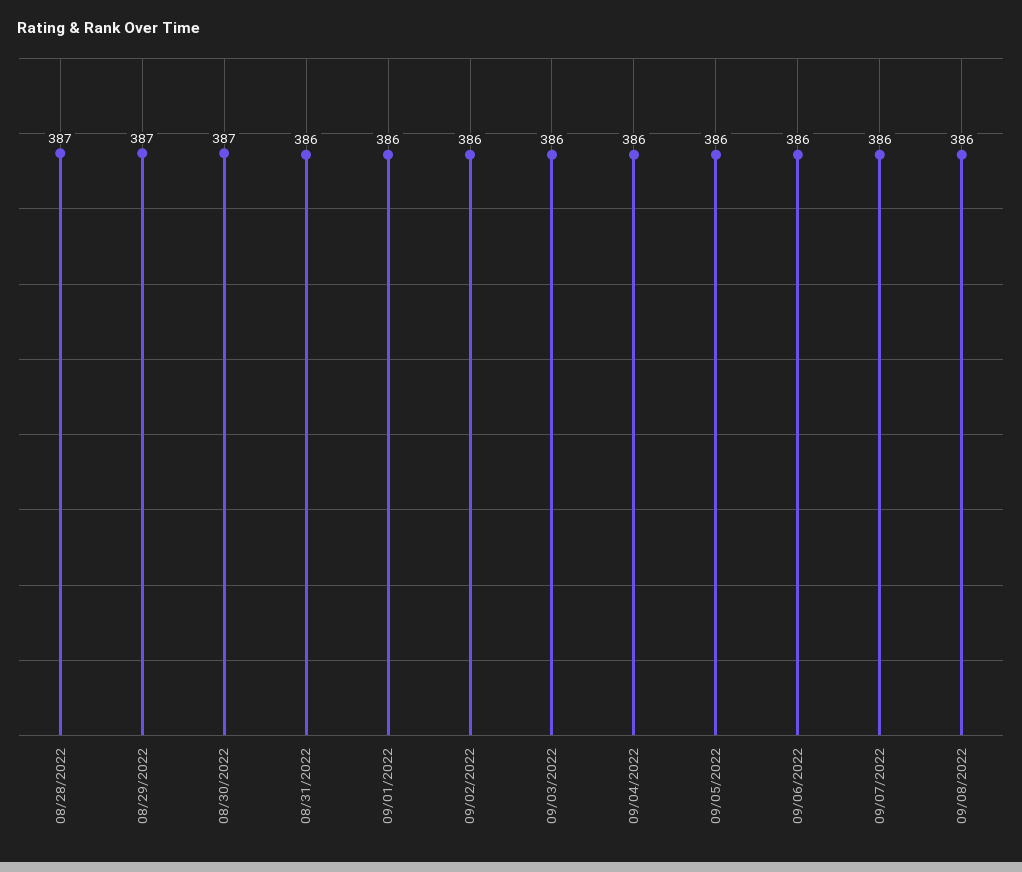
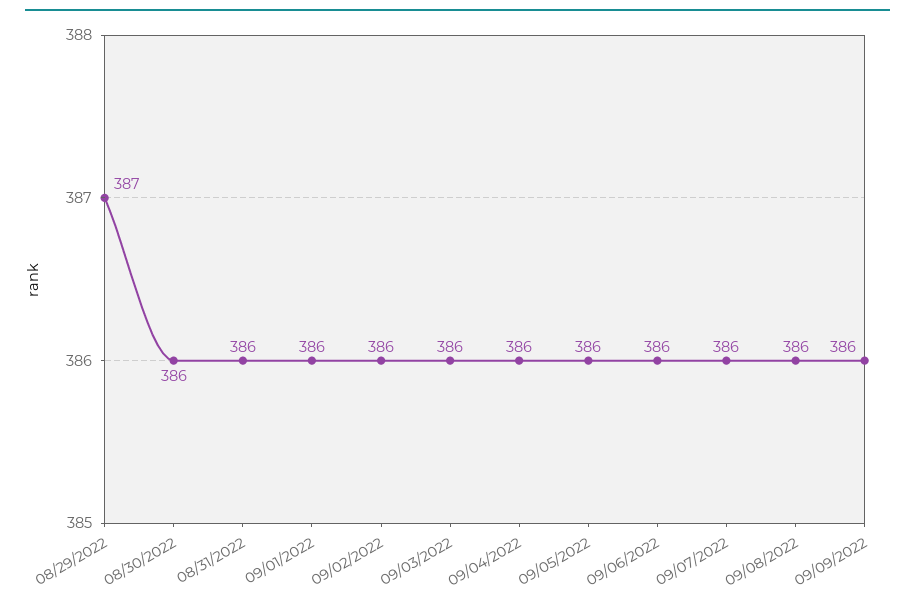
08/28/2022: 387 -> none
08/30/2022: 387 -> 386
09/09/2022: none -> 386

